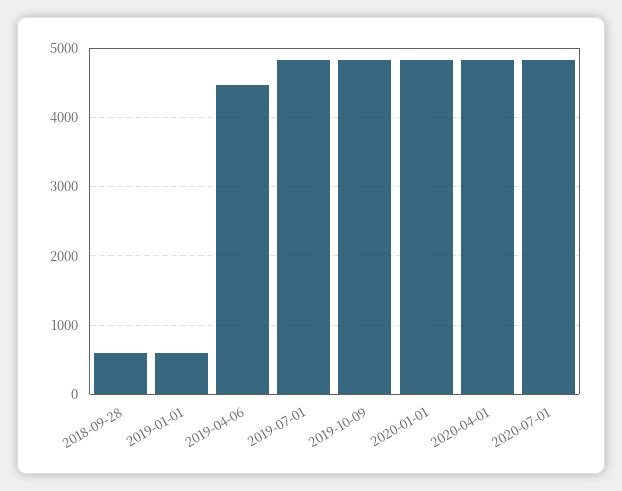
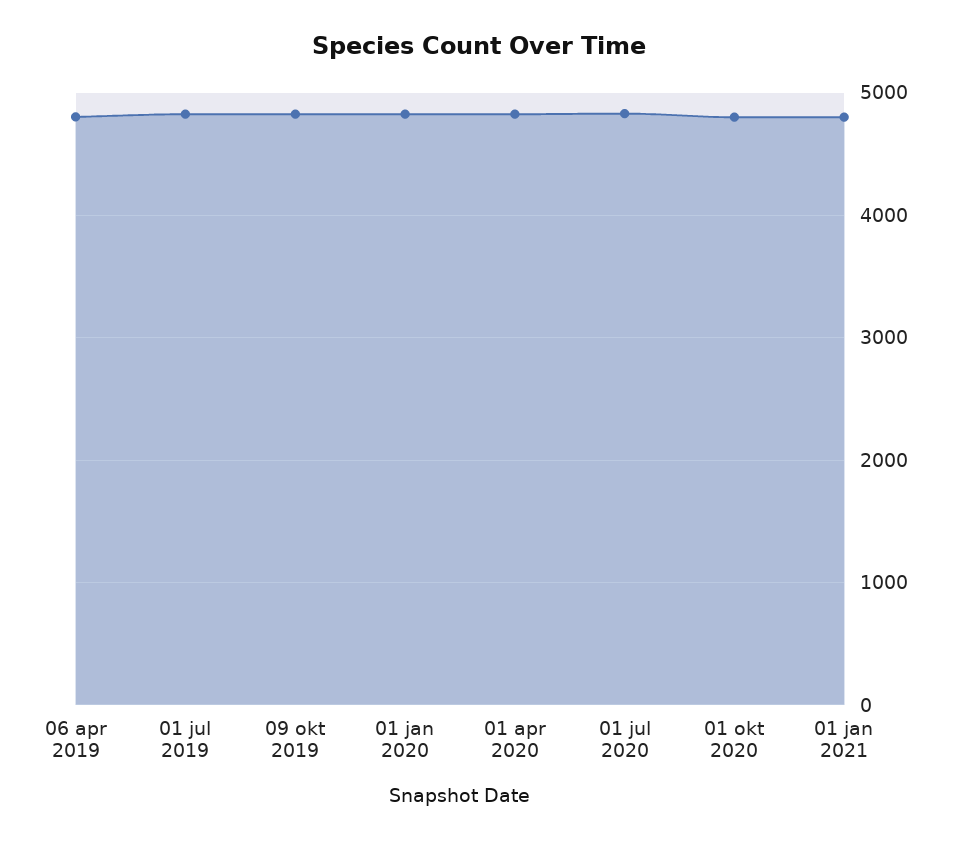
2018-09-28: 600 -> none
2019-01-01: 600 -> none
2019-04-06: 4500 -> 4800
01 okt 2020: none -> 4800
01 jan 2021: none -> 4800

